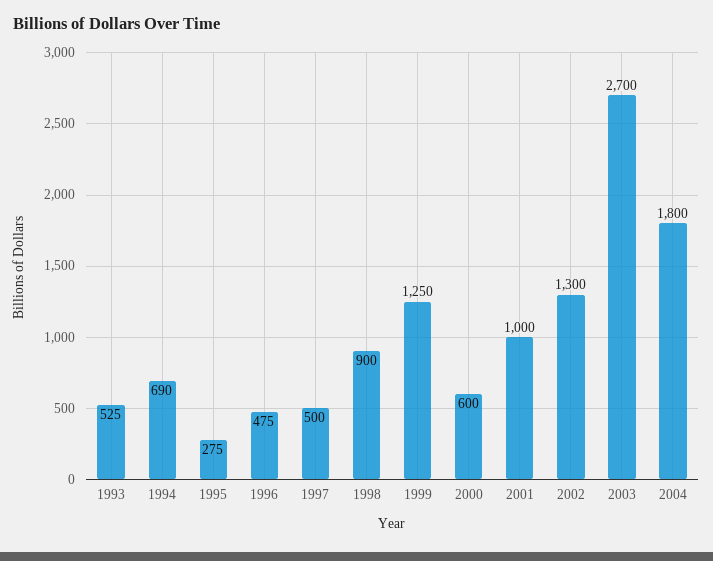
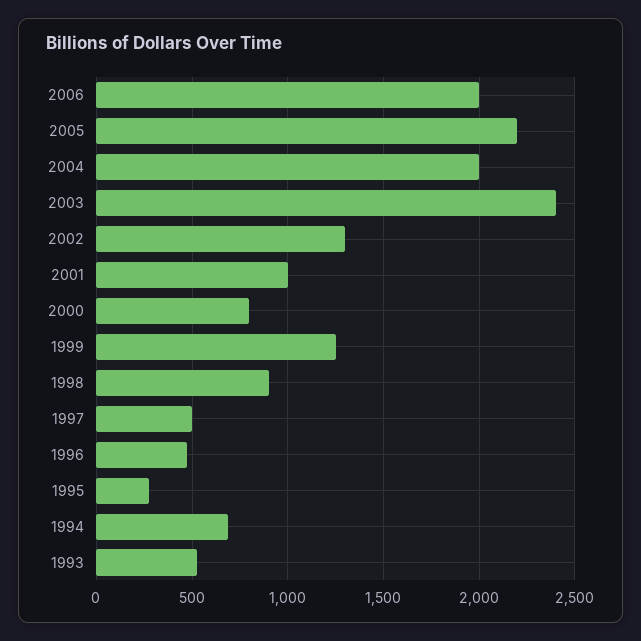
2000: 600 -> 800
2003: 2700 -> 2400
2004: 1800 -> 2000
2006: none -> 2000
2005: none -> 2200

